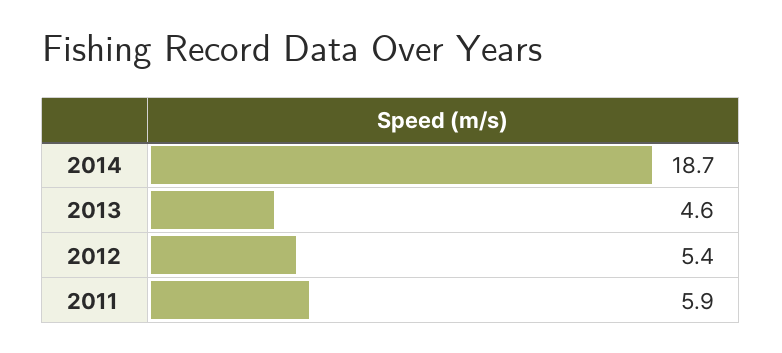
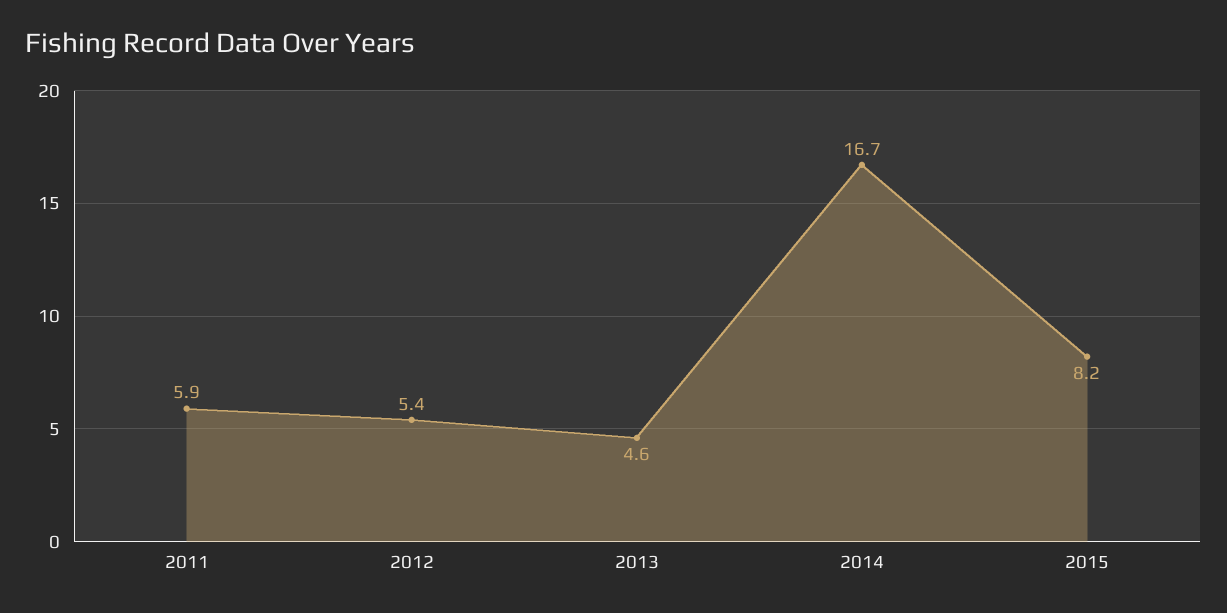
2014: 18.7 -> 16.7
2015: none -> 8.2

